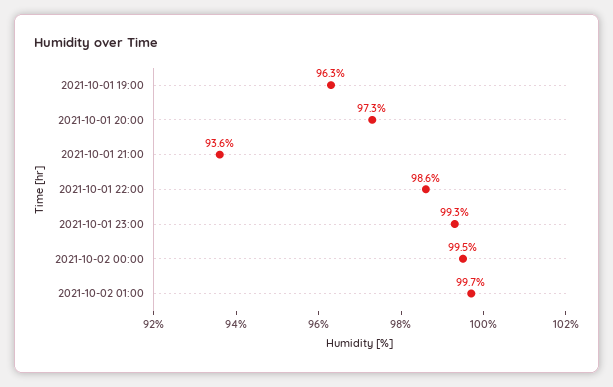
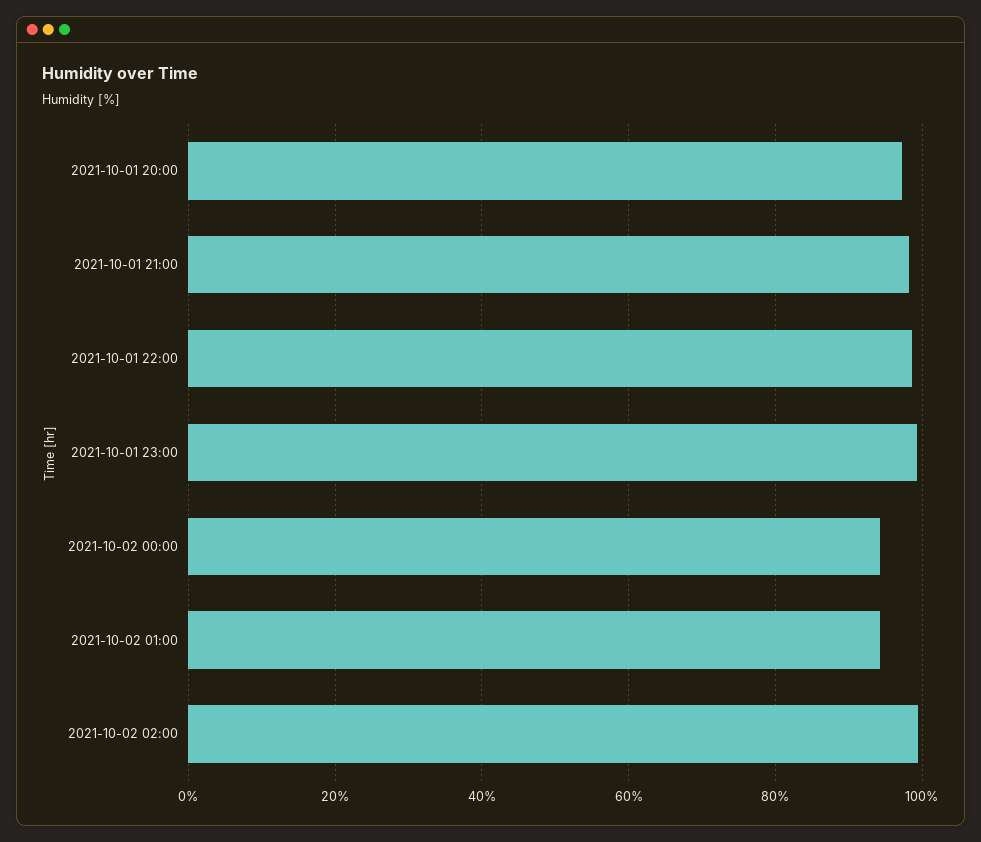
2021-10-01 19:00: 96.3 -> none
2021-10-01 21:00: 93.6 -> 98
2021-10-02 00:00: 99.5 -> 94
2021-10-02 01:00: 99.7 -> 94
2021-10-02 02:00: none -> 100

